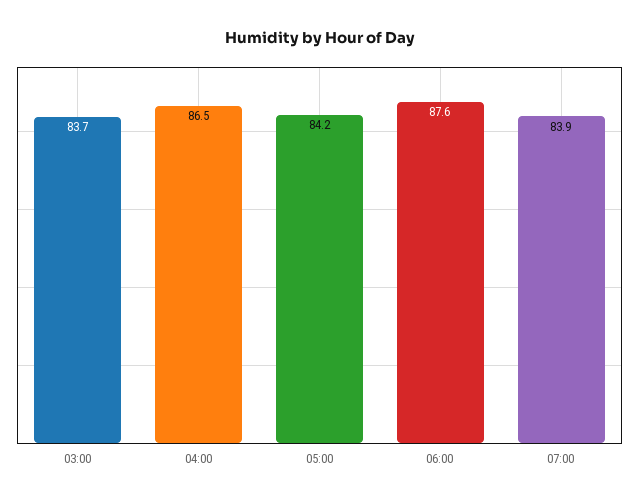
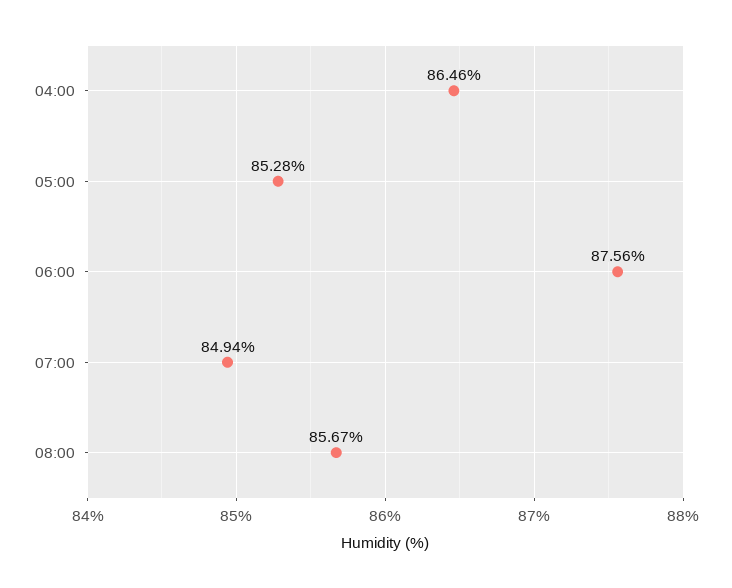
03:00: 83.7 -> none
05:00: 84.2 -> 85.28
07:00: 83.9 -> 84.94
08:00: none -> 85.67

